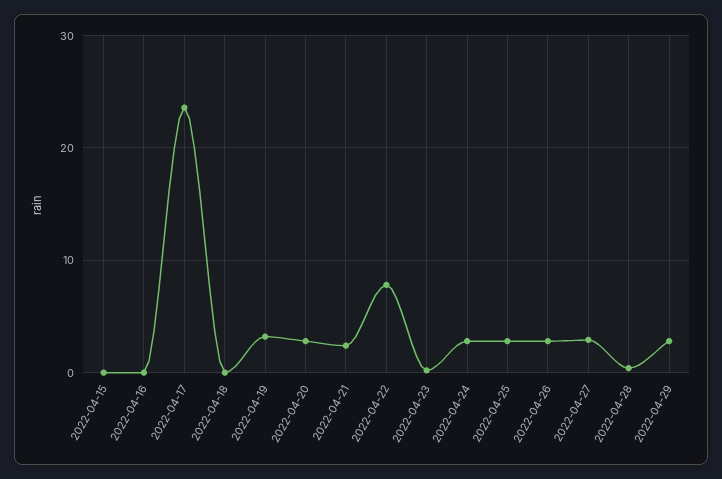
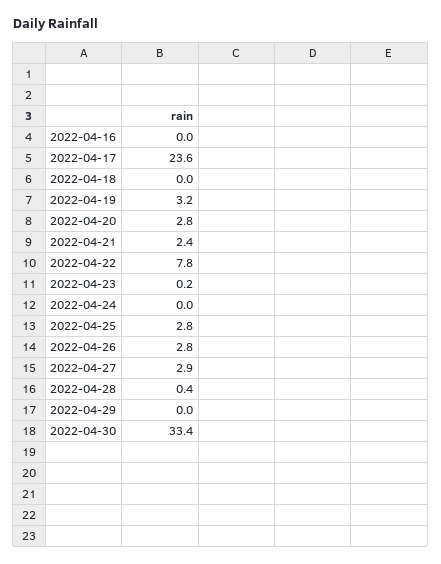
2022-04-15: 0 -> none
2022-04-24: 3 -> 0
2022-04-29: 3 -> 0
2022-04-30: none -> 33.4

